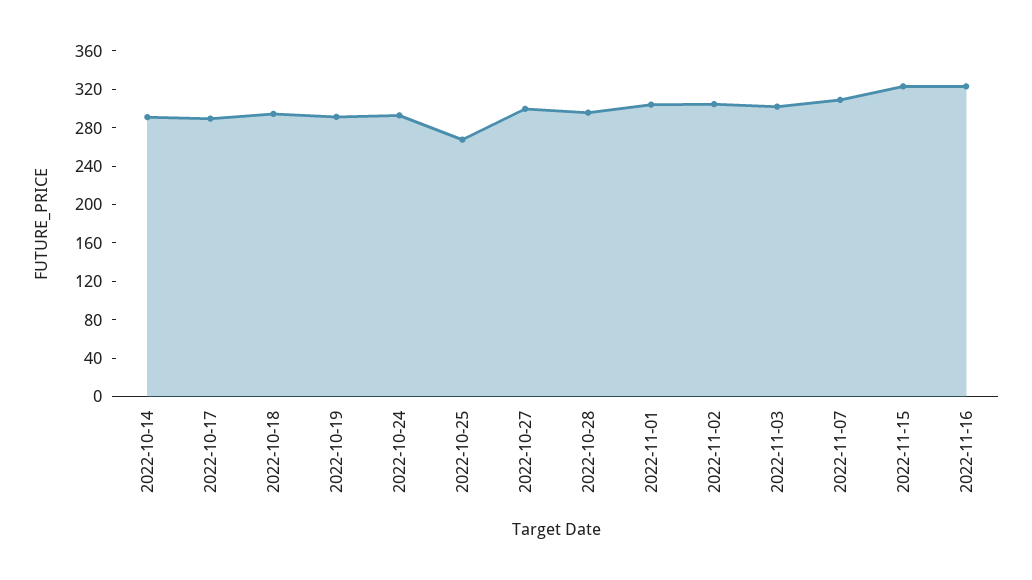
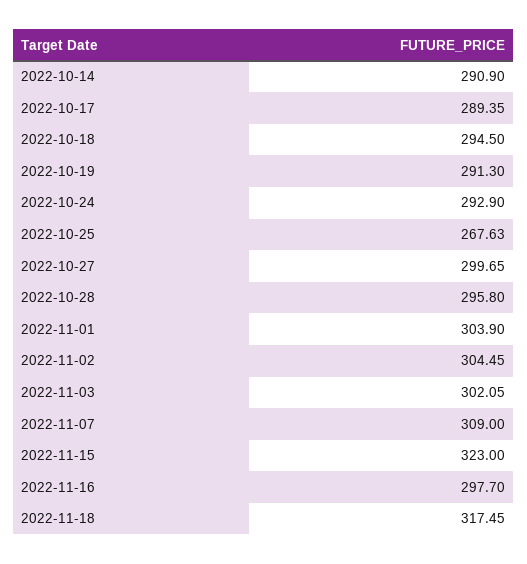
2022-11-16: 320 -> 297.7
2022-11-18: none -> 317.45

